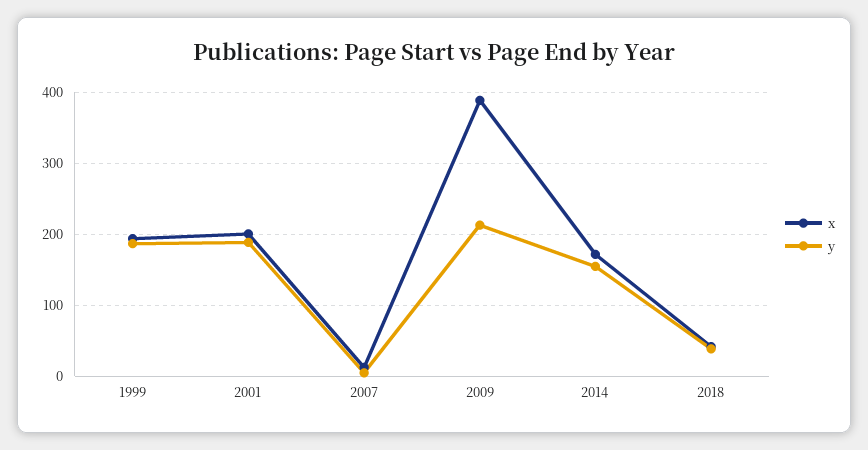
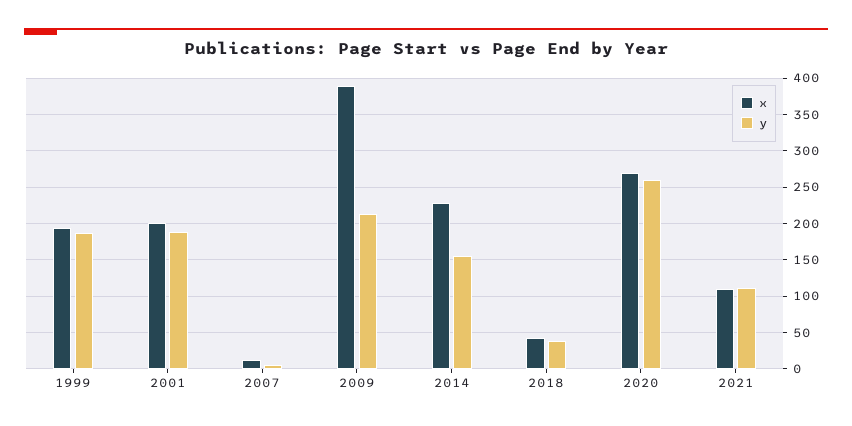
x, 2014: 170 -> 230
x, 2020: none -> 270
y, 2020: none -> 260
x, 2021: none -> 110
y, 2021: none -> 110

